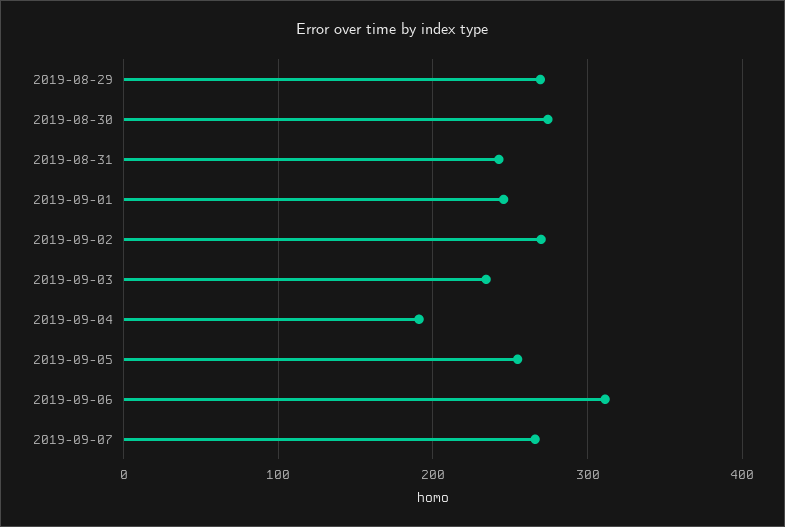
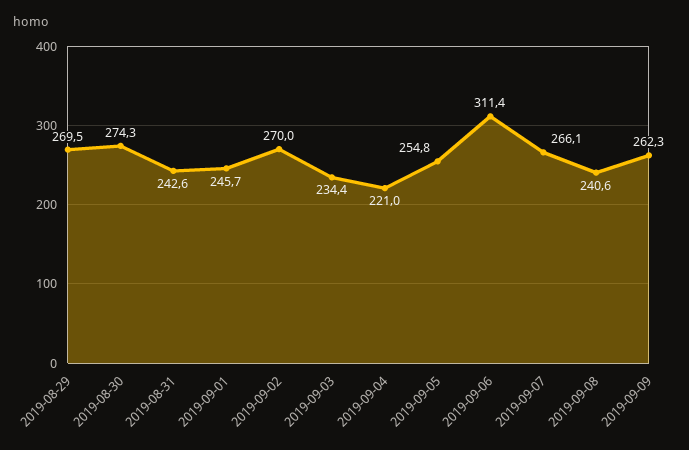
2019-09-04: 190 -> 221
2019-09-08: none -> 240.6
2019-09-09: none -> 262.3

